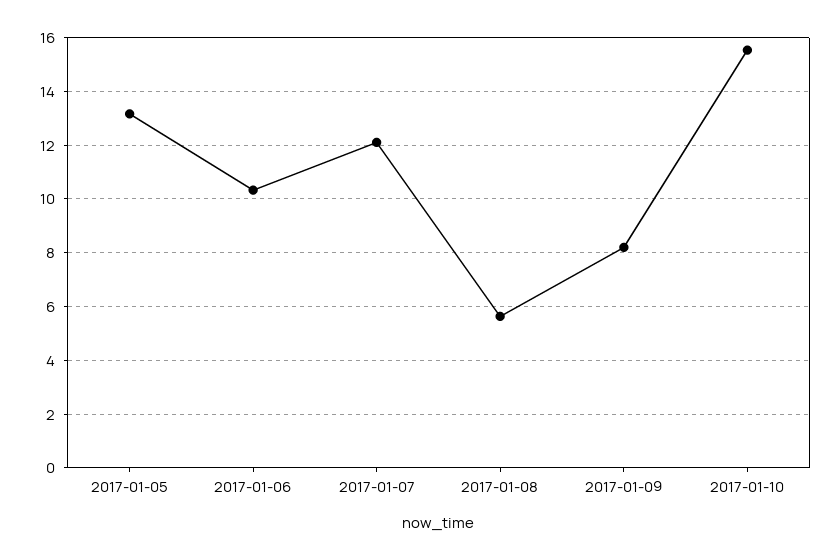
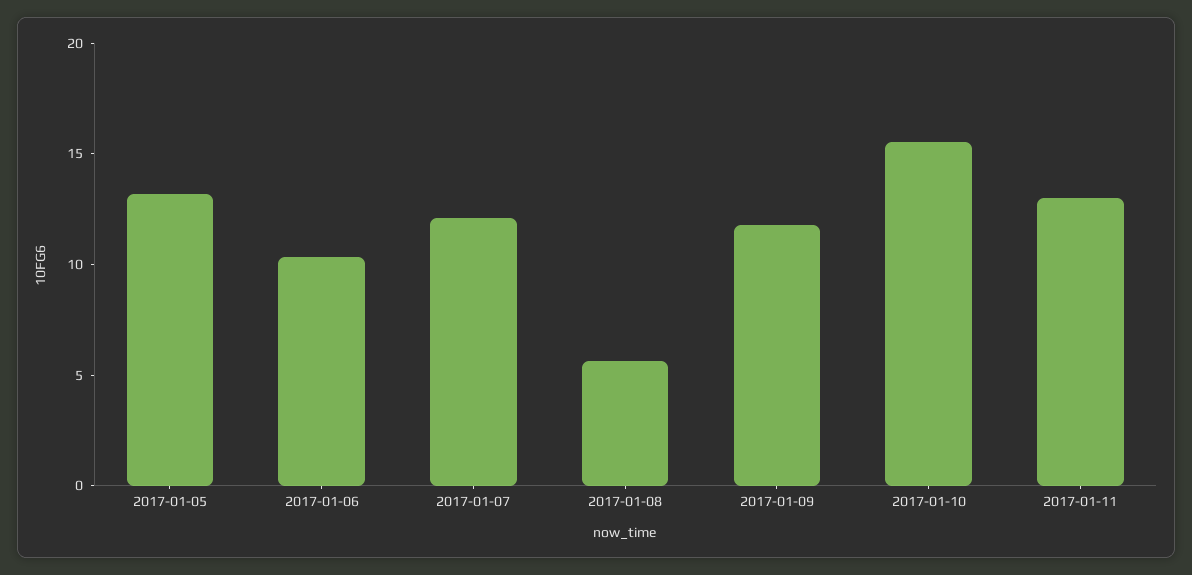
2017-01-09: 8.25 -> 12
2017-01-11: none -> 13

